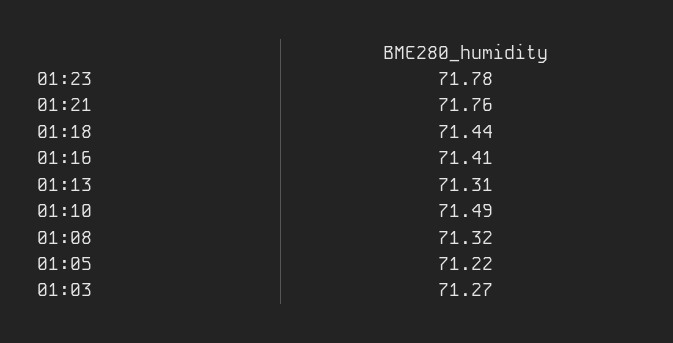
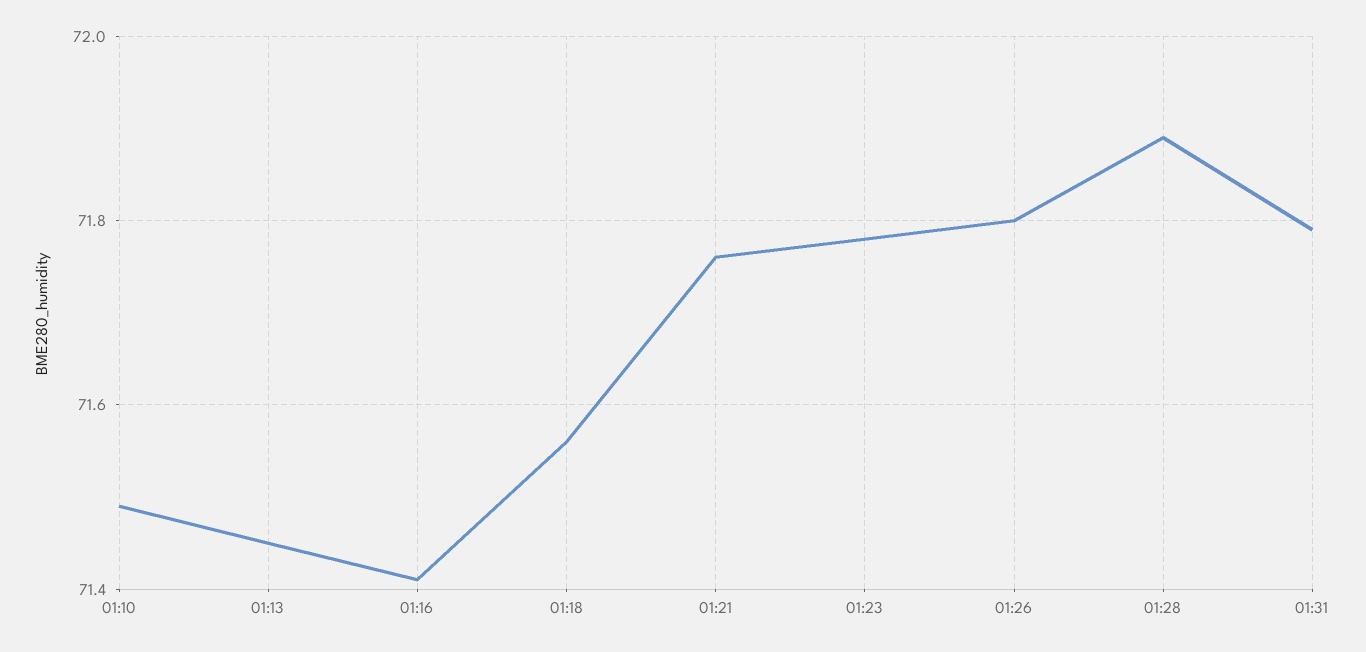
01:18: 71.44 -> 71.55
01:13: 71.31 -> 71.45
01:08: 71.32 -> none
01:05: 71.22 -> none
01:03: 71.27 -> none
01:26: none -> 71.8
01:28: none -> 71.9
01:31: none -> 71.8

